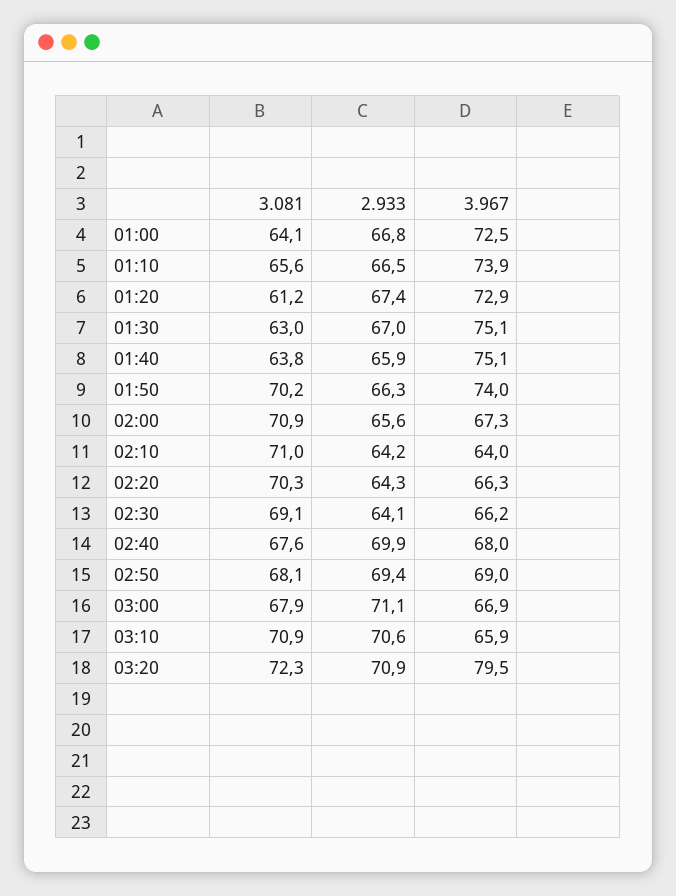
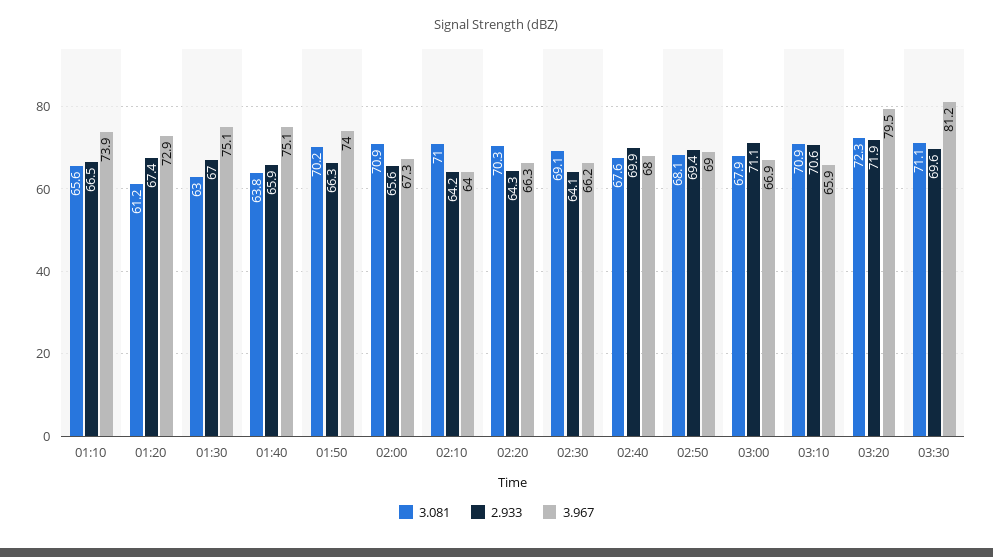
3.081, 01:00: 64.1 -> none
2.933, 01:00: 66.8 -> none
3.967, 01:00: 72.5 -> none
2.933, 03:20: 70.9 -> 71.9
3.081, 03:30: none -> 71.1
2.933, 03:30: none -> 69.6
3.967, 03:30: none -> 81.2

